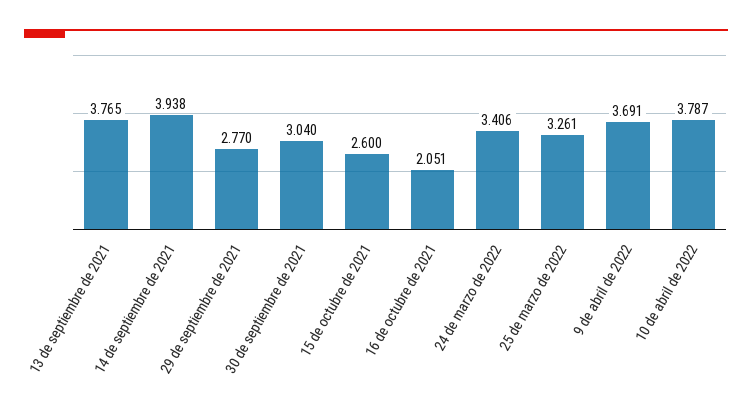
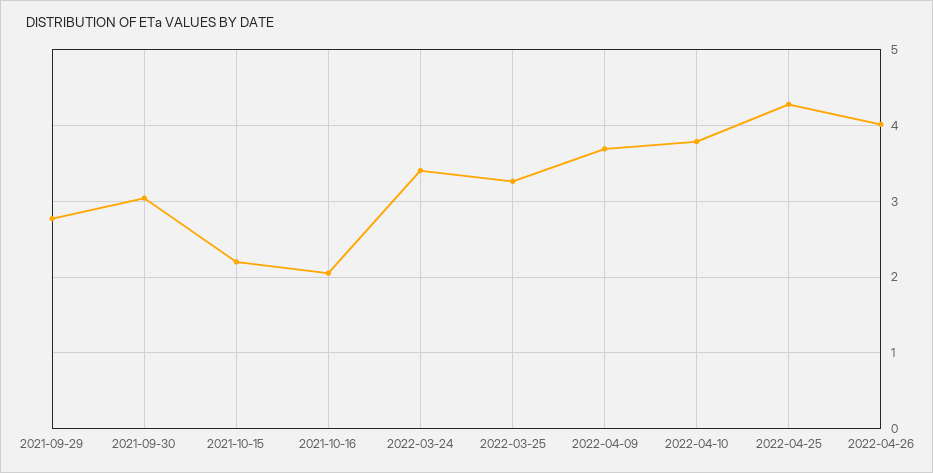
13 de septiembre de 2021: 3.765 -> none
14 de septiembre de 2021: 3.938 -> none
15 de octubre de 2021: 2.6 -> 2.2
2022-04-25: none -> 4.3
2022-04-26: none -> 4

